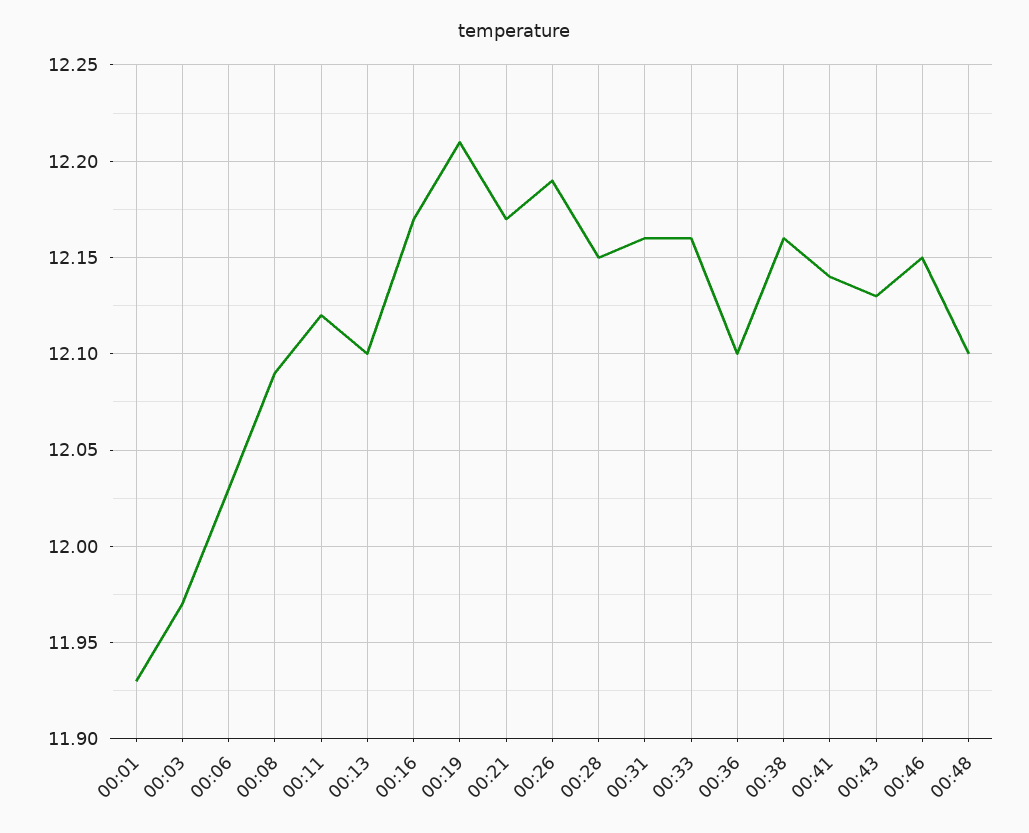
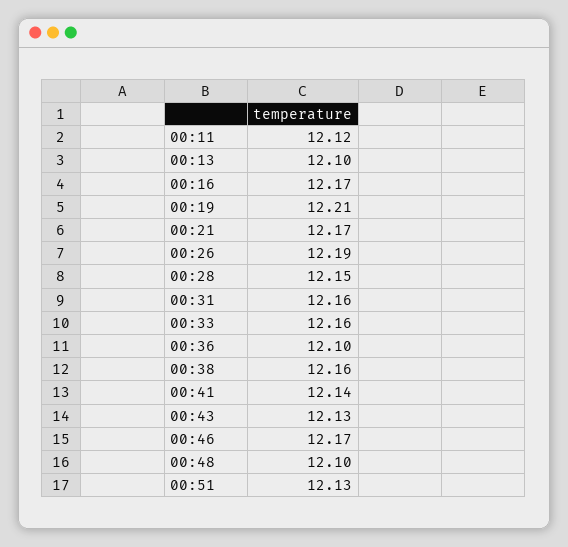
00:01: 11.93 -> none
00:03: 11.97 -> none
00:06: 12.03 -> none
00:08: 12.09 -> none
00:46: 12.15 -> 12.17
00:51: none -> 12.13

